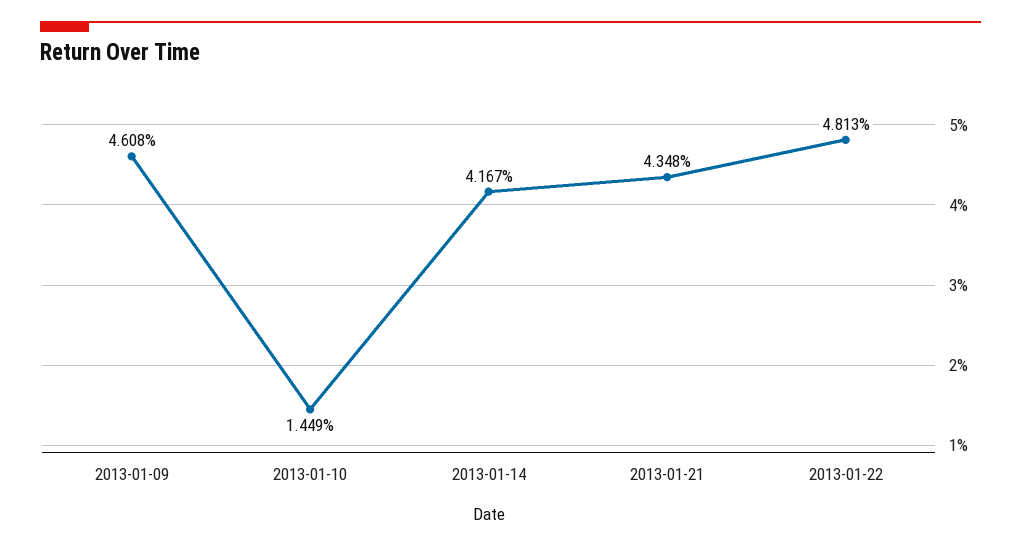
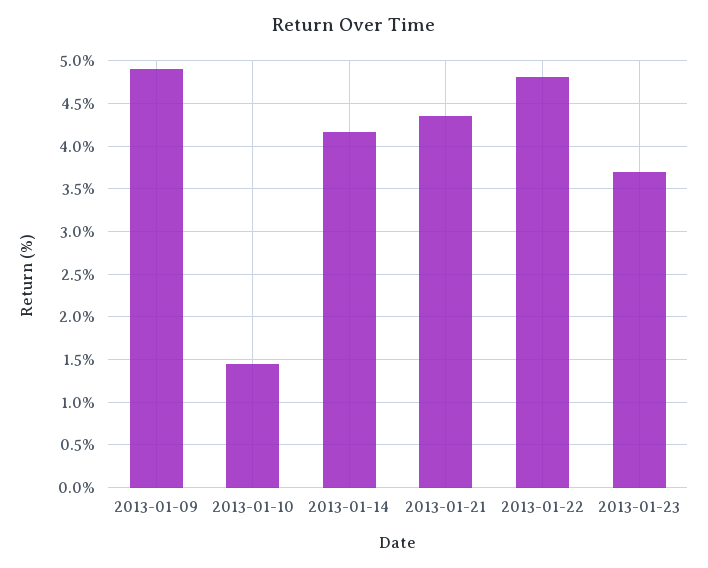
2013-01-09: 4.608 -> 4.9
2013-01-23: none -> 3.7

